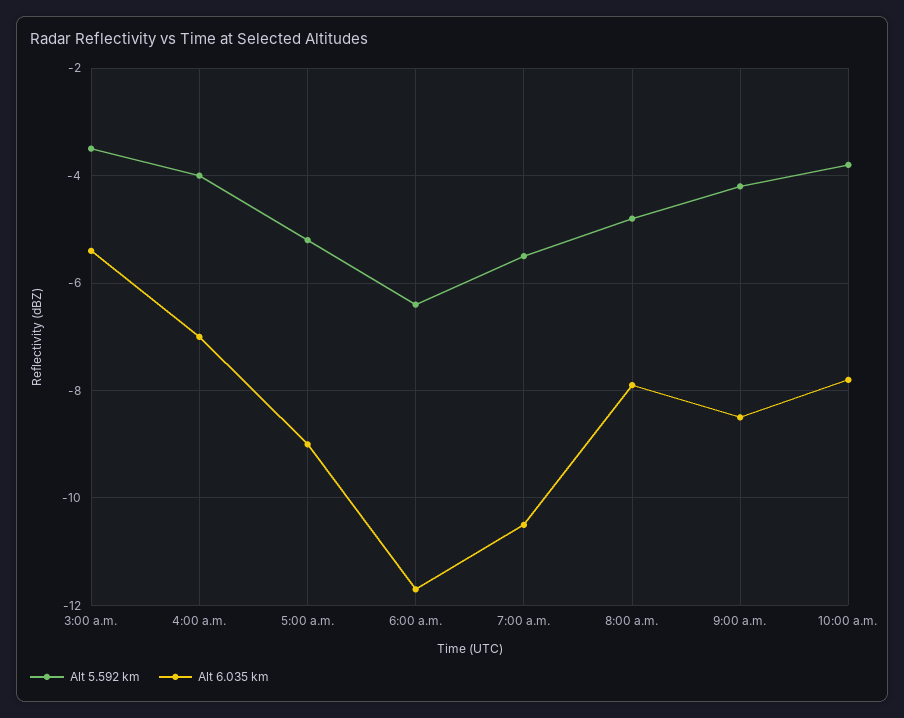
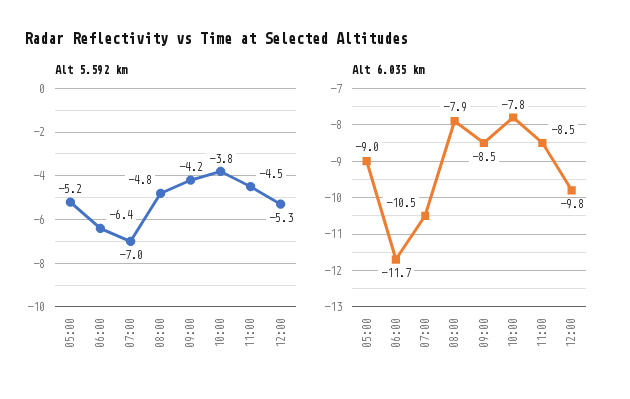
Alt 5.592 km, 3:00 a.m.: -3.5 -> none
Alt 6.035 km, 3:00 a.m.: -5.5 -> none
Alt 5.592 km, 4:00 a.m.: -4 -> none
Alt 6.035 km, 4:00 a.m.: -7 -> none
Alt 5.592 km, 7:00 a.m.: -5.5 -> -7
Alt 5.592 km, 11:00: none -> -4.5
Alt 5.592 km, 12:00: none -> -5.3
Alt 6.035 km, 11:00: none -> -8.5
Alt 6.035 km, 12:00: none -> -9.8

